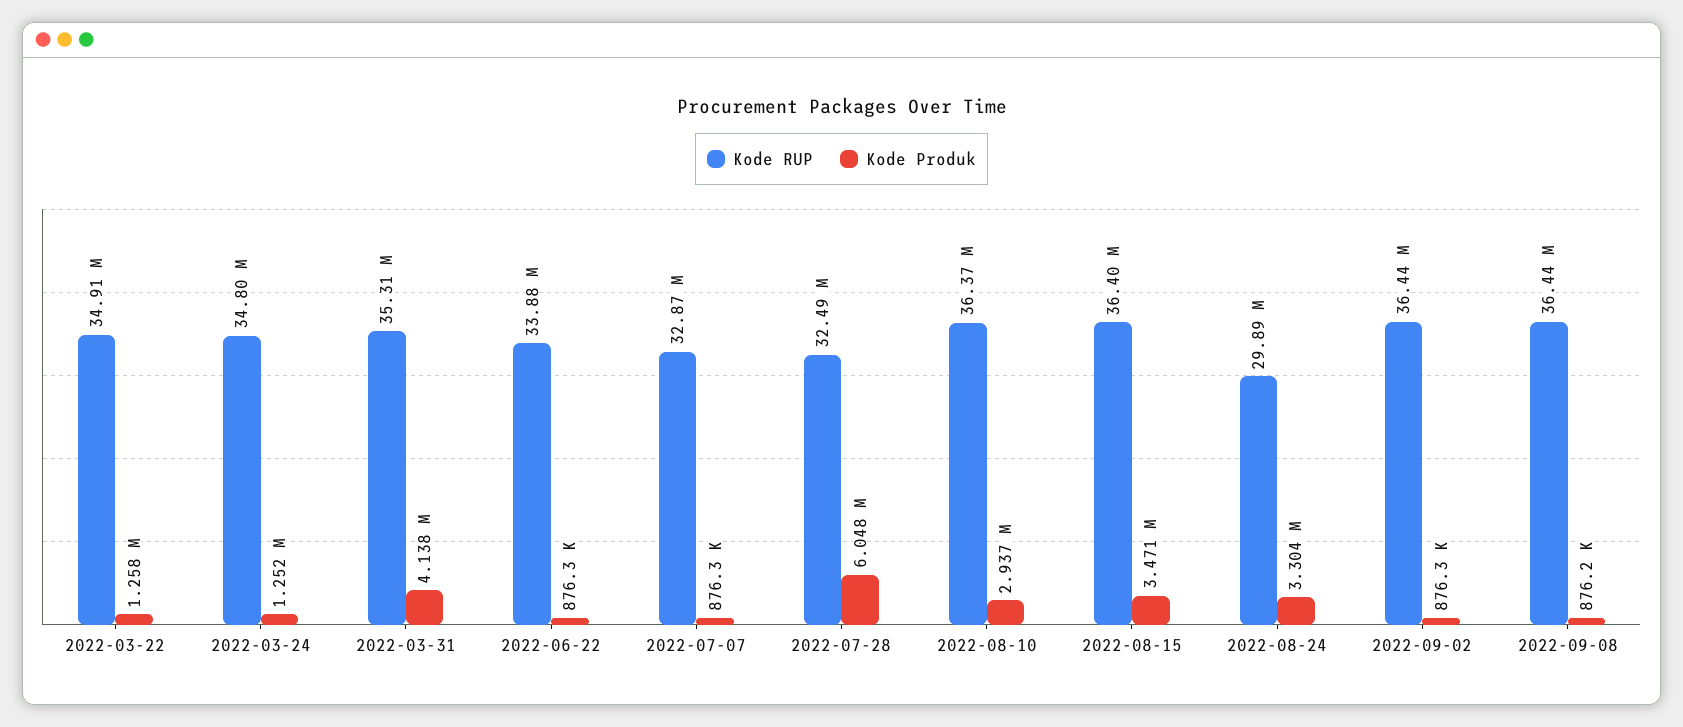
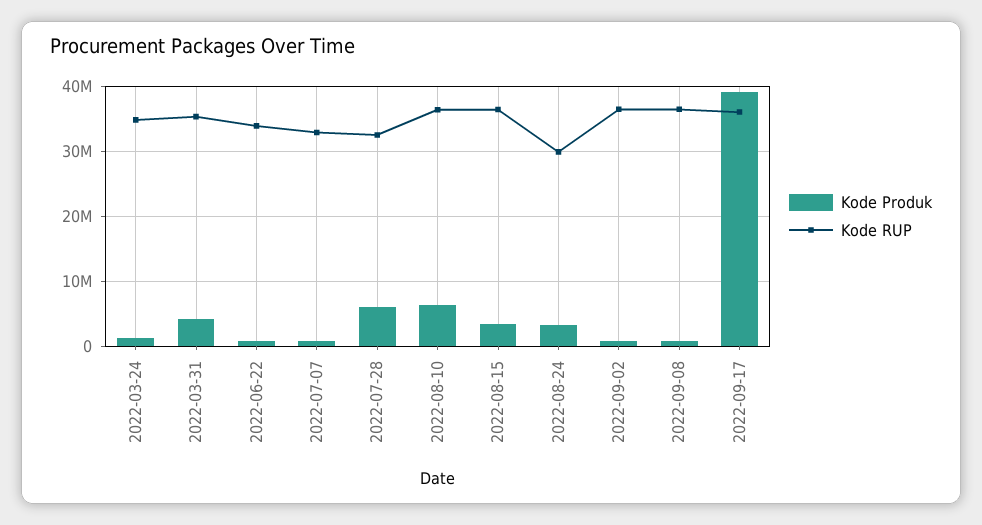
Kode RUP, 2022-03-22: 34910000 -> none
Kode Produk, 2022-03-22: 1258000 -> none
Kode Produk, 2022-08-10: 2937000 -> 6000000
Kode Produk, 2022-09-17: none -> 39000000
Kode RUP, 2022-09-17: none -> 36000000

